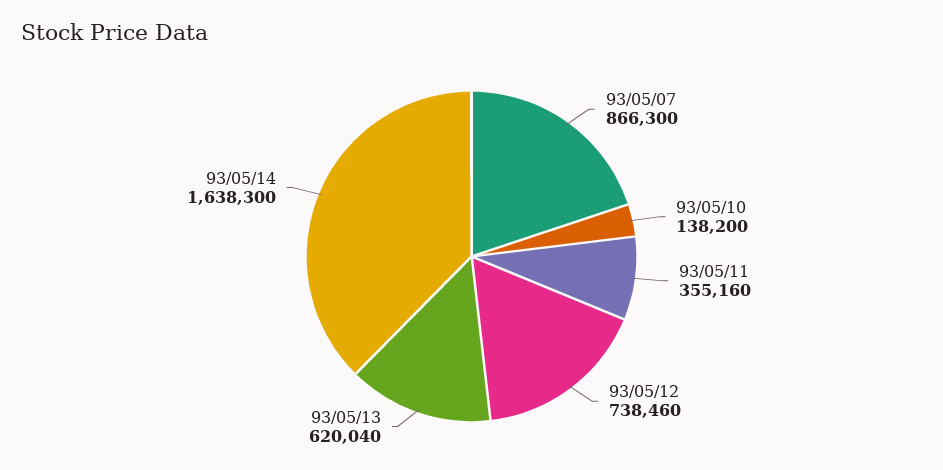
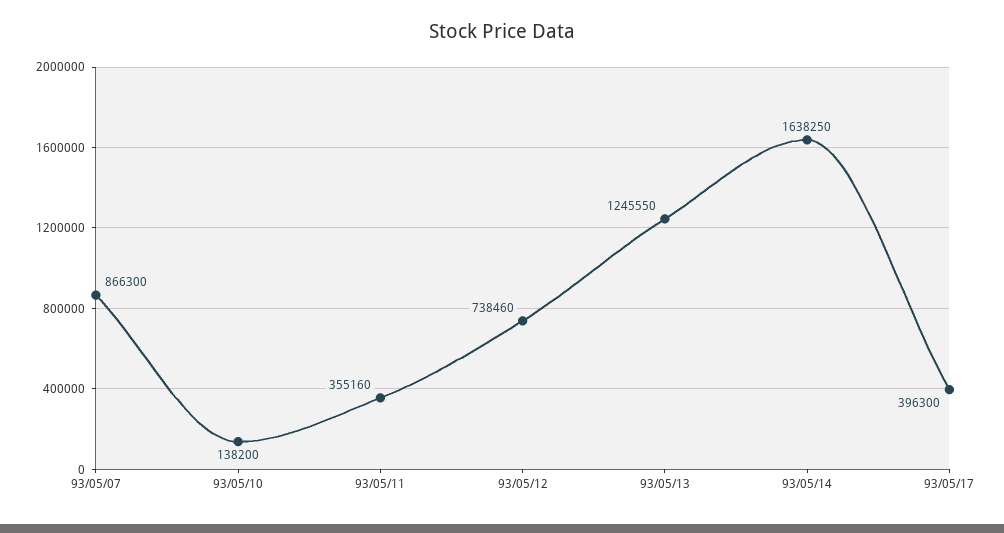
93/05/13: 620040 -> 1245550
93/05/14: 1638300 -> 1638250
93/05/17: none -> 396300

